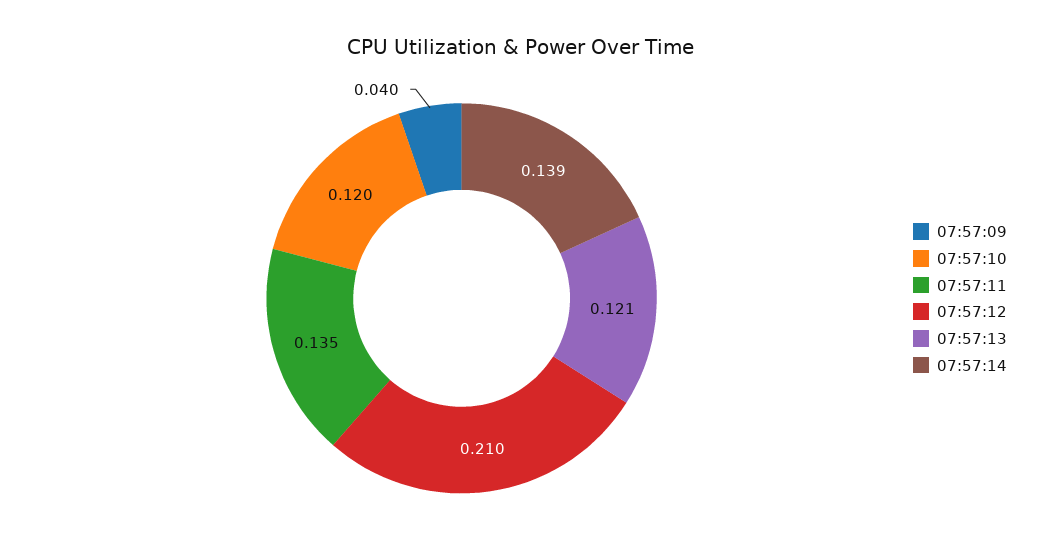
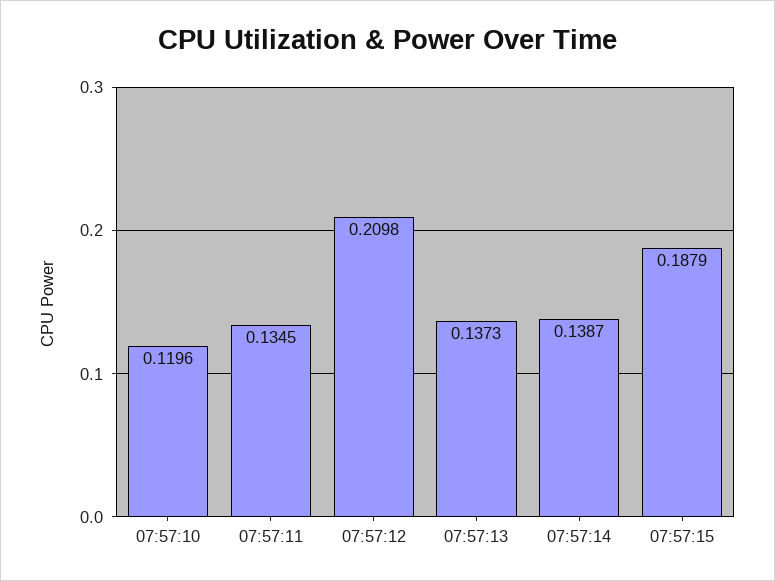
07:57:09: 0.04 -> none
07:57:13: 0.121 -> 0.1373
07:57:15: none -> 0.1879

